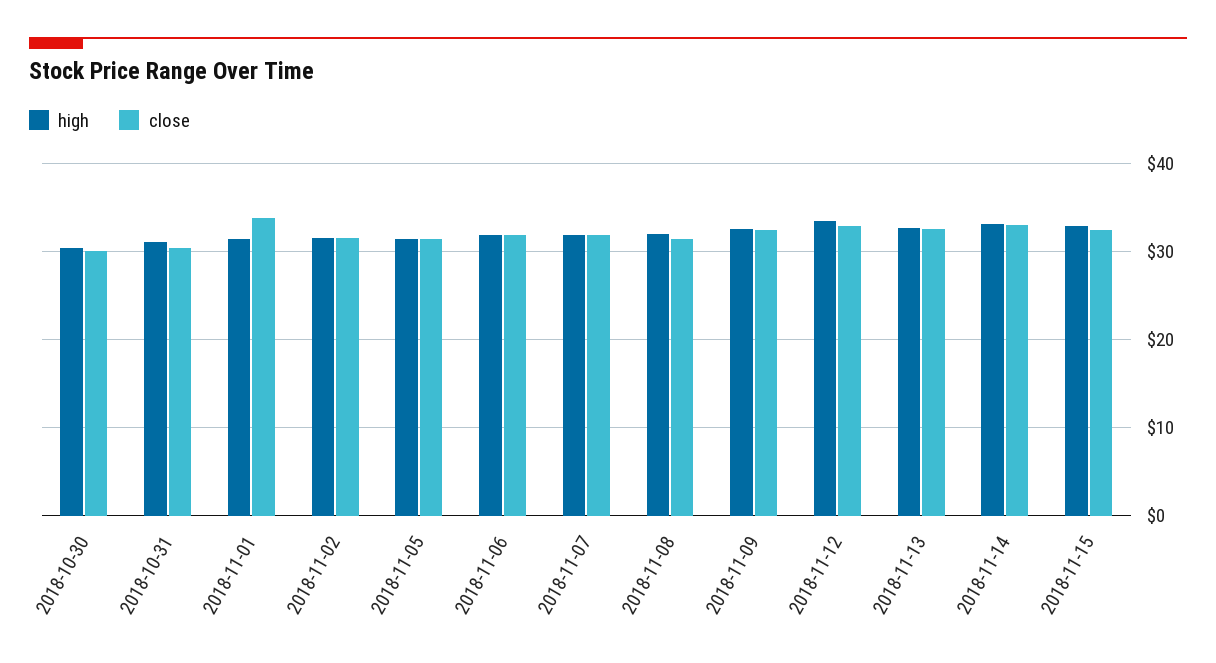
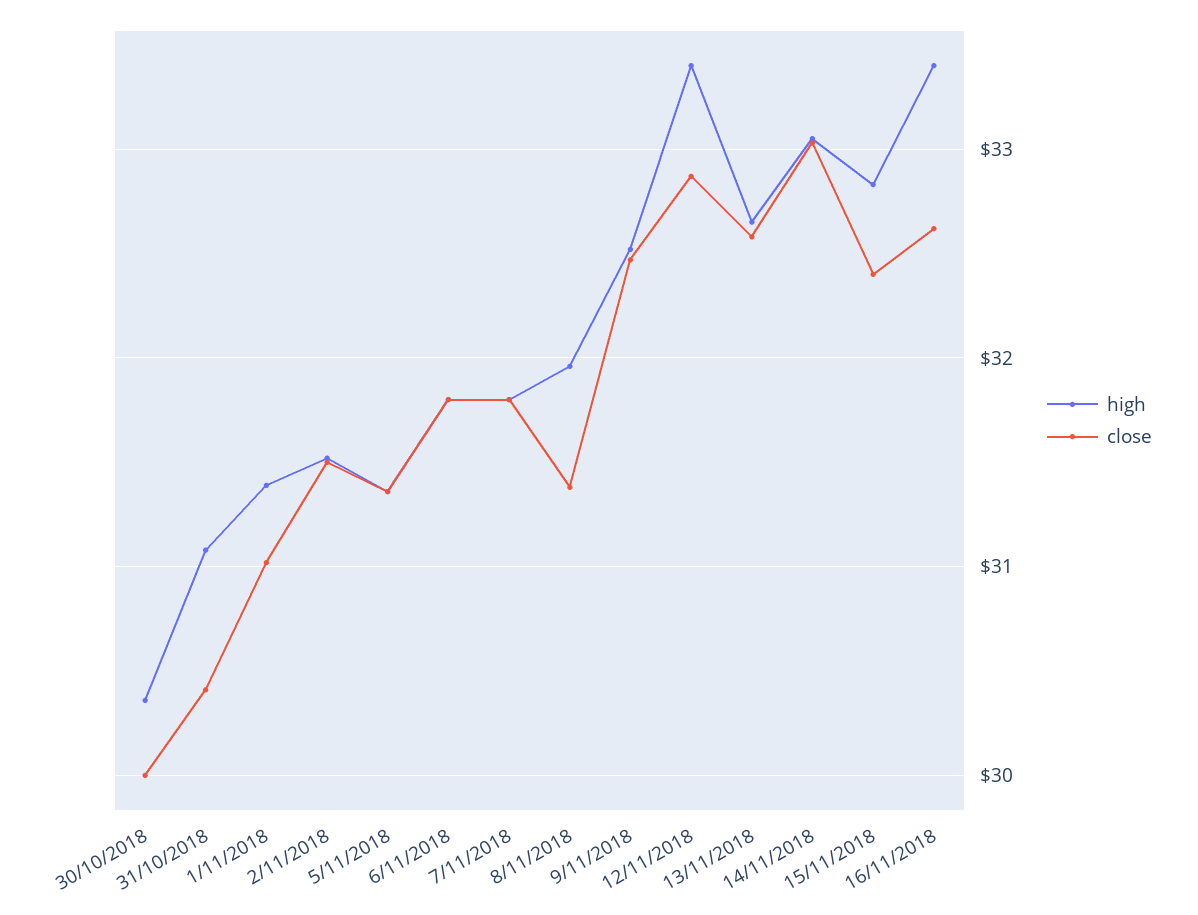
close, 2018-11-01: 34 -> 31
high, 16/11/2018: none -> 33.4
close, 16/11/2018: none -> 32.6

